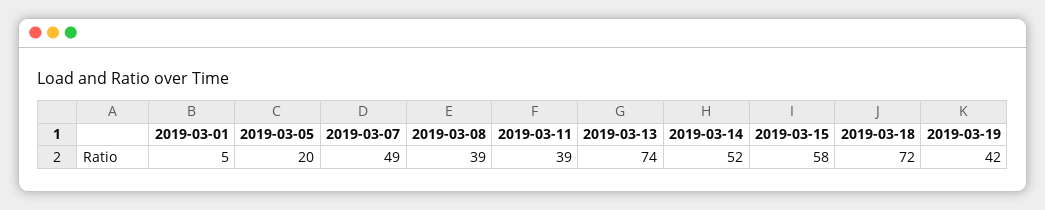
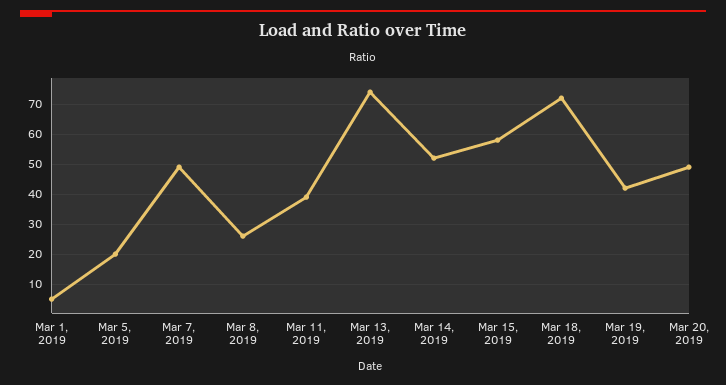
2019-03-08: 39 -> 25
Mar 20, 2019: none -> 50

